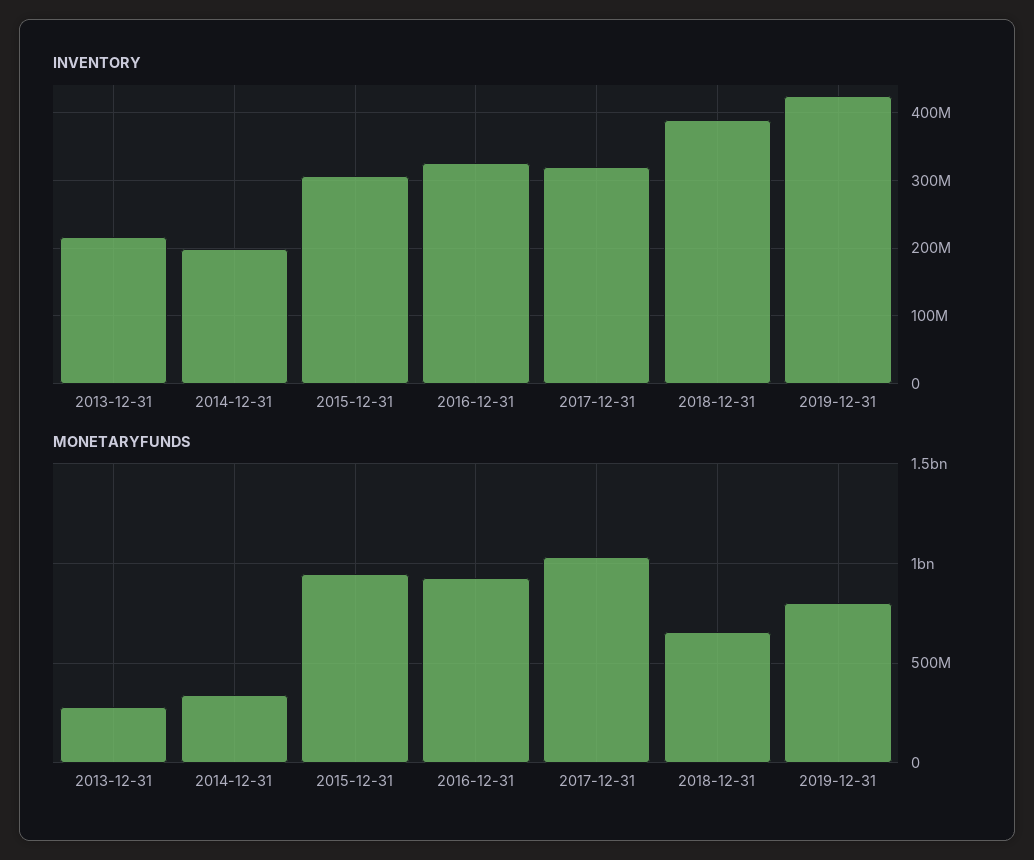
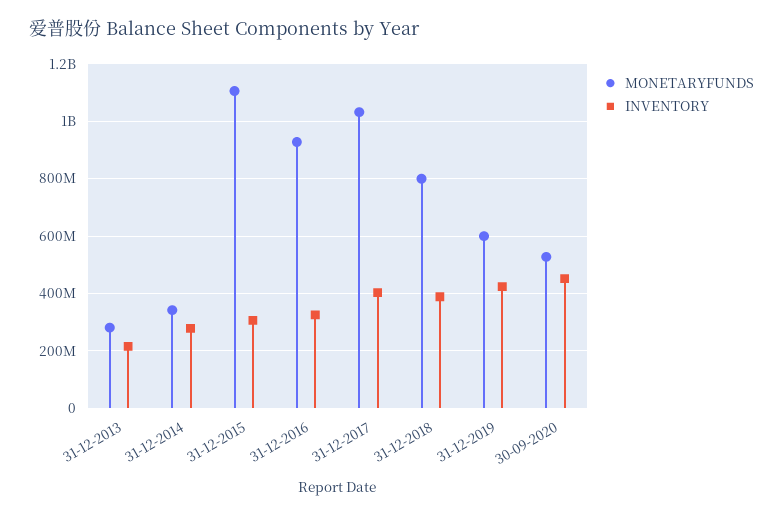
INVENTORY, 2014-12-31: 200000000 -> 275000000
INVENTORY, 2017-12-31: 320000000 -> 400000000
MONETARYFUNDS, 2015-12-31: 950000000 -> 1100000000
MONETARYFUNDS, 2018-12-31: 650000000 -> 800000000
MONETARYFUNDS, 2019-12-31: 800000000 -> 600000000
MONETARYFUNDS, 30-09-2020: none -> 525000000
INVENTORY, 30-09-2020: none -> 450000000

